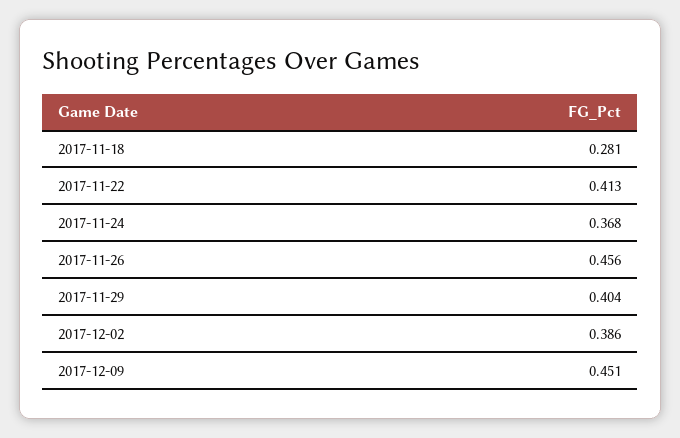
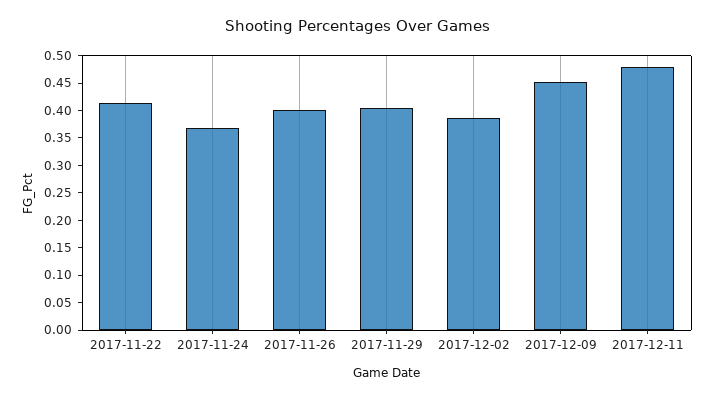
2017-11-18: 0.281 -> none
2017-11-26: 0.456 -> 0.4
2017-12-11: none -> 0.475

